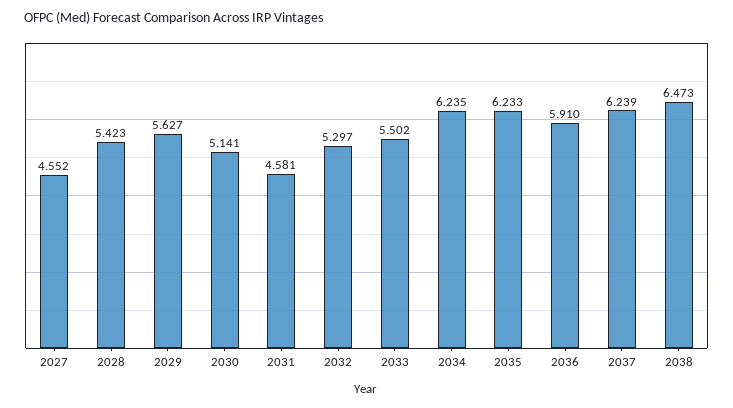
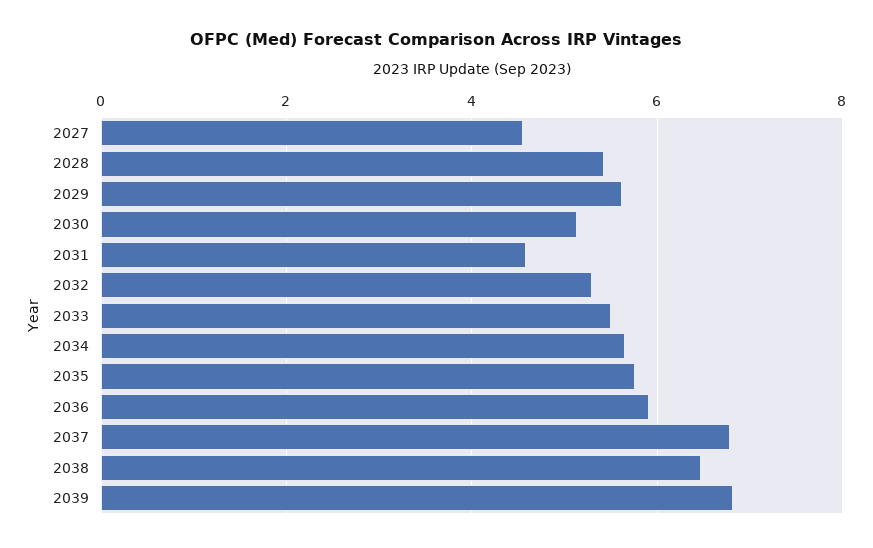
2034: 6.235 -> 5.6
2035: 6.233 -> 5.8
2037: 6.239 -> 6.8
2039: none -> 6.8

